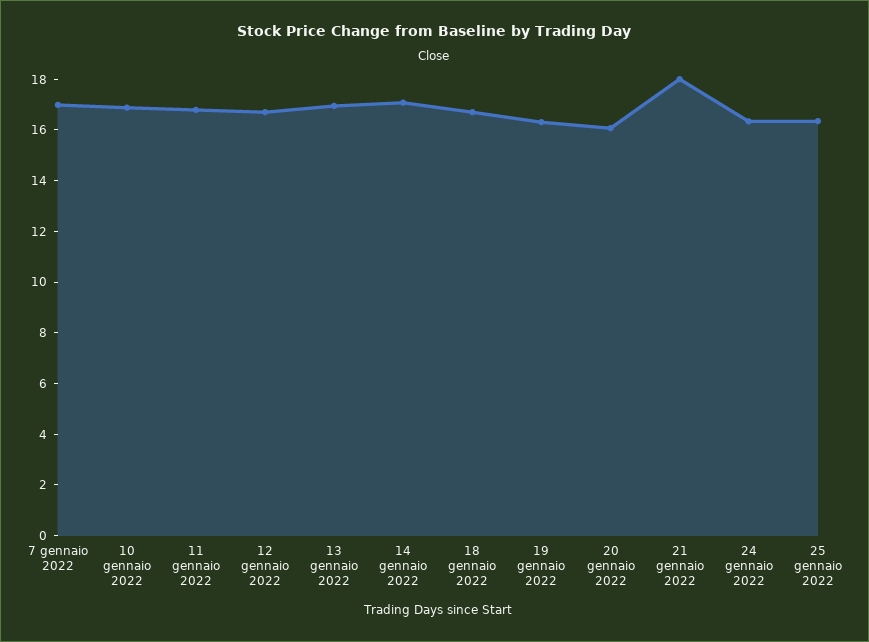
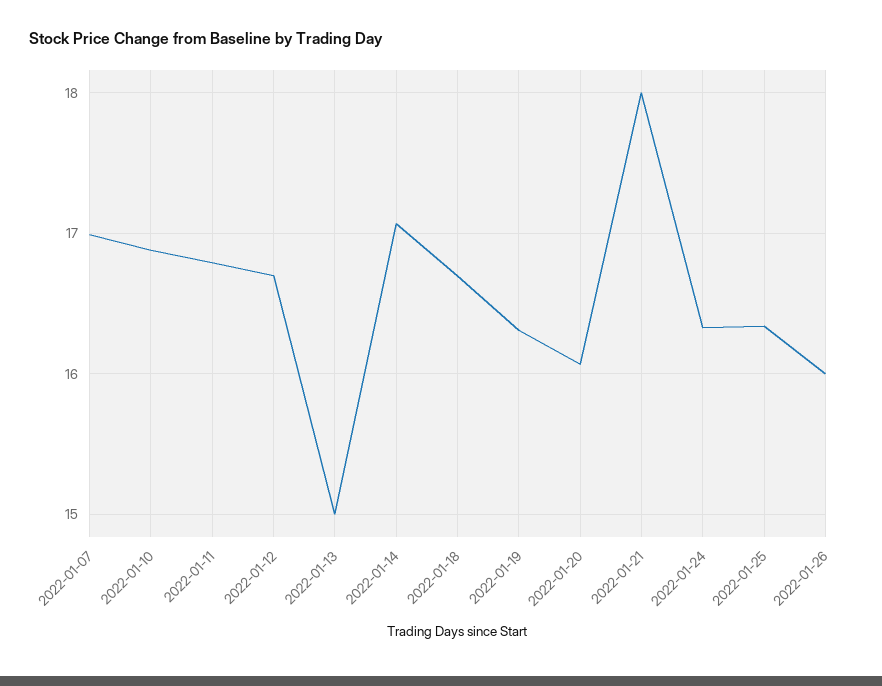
13 gennaio 2022: 17 -> 15
2022-01-26: none -> 16

